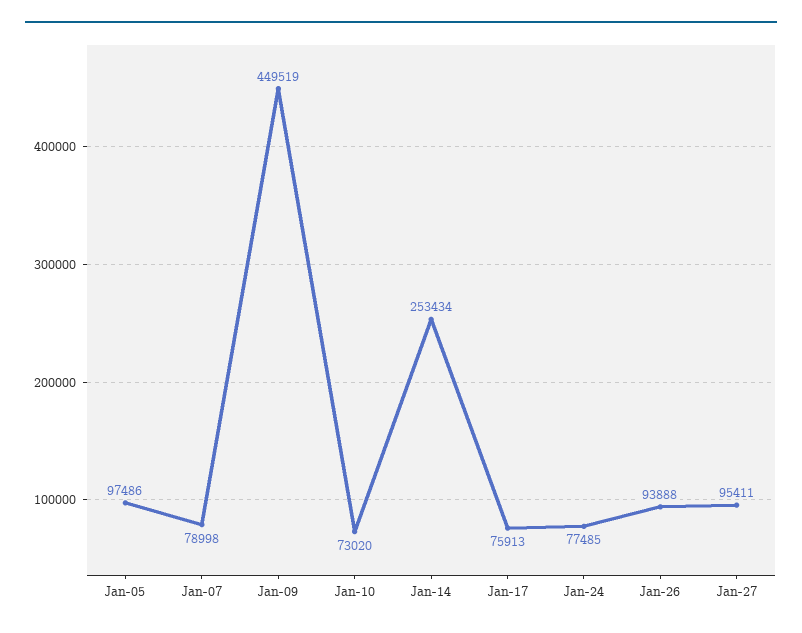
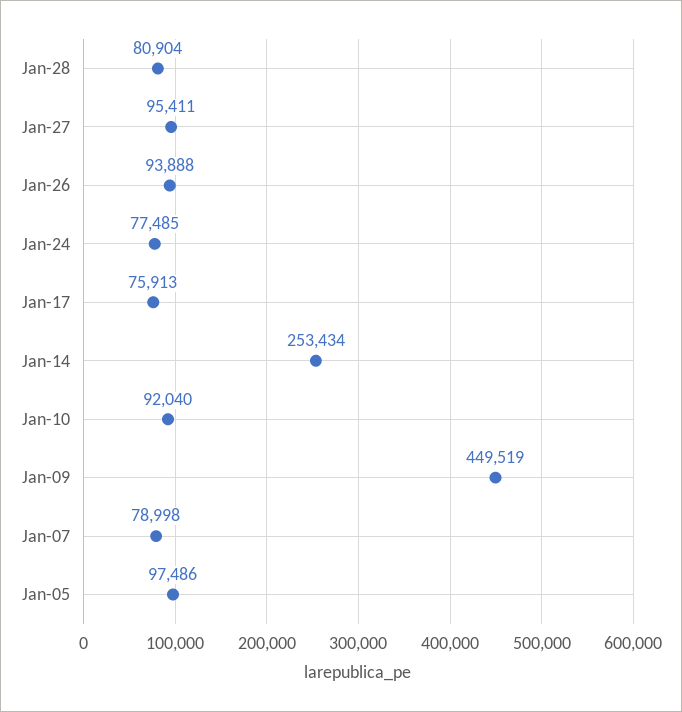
Jan-10: 73020 -> 92040
Jan-28: none -> 80904

